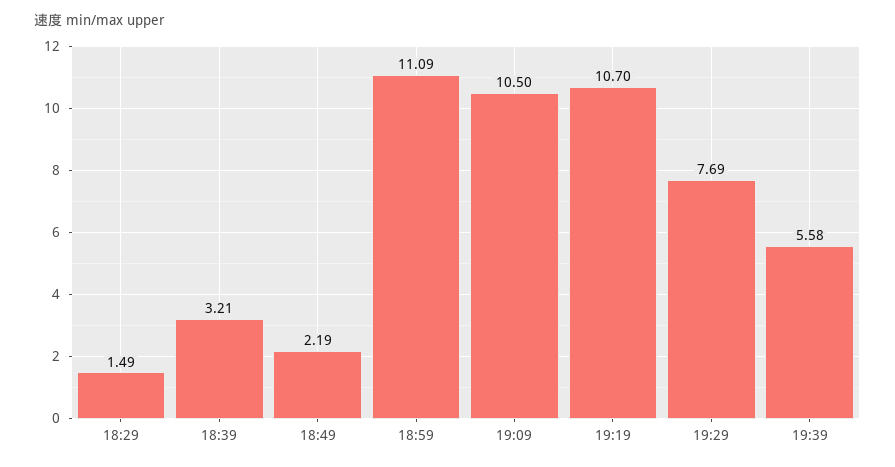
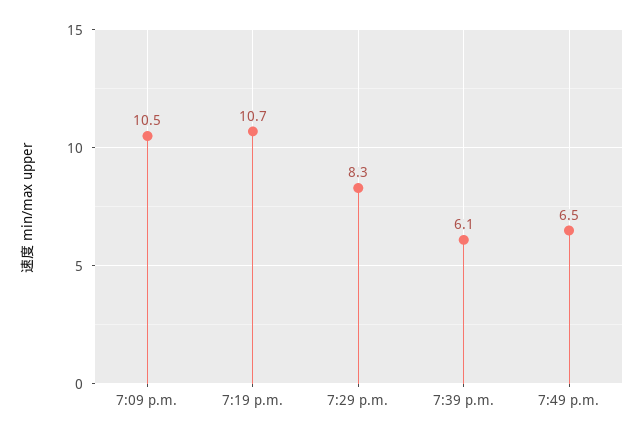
18:29: 1.49 -> none
18:39: 3.21 -> none
18:49: 2.19 -> none
18:59: 11.09 -> none
19:29: 7.69 -> 8.3
19:39: 5.58 -> 6.1
7:49 p.m.: none -> 6.5

